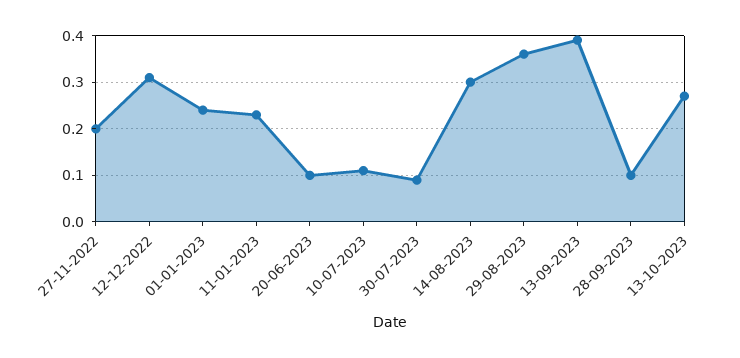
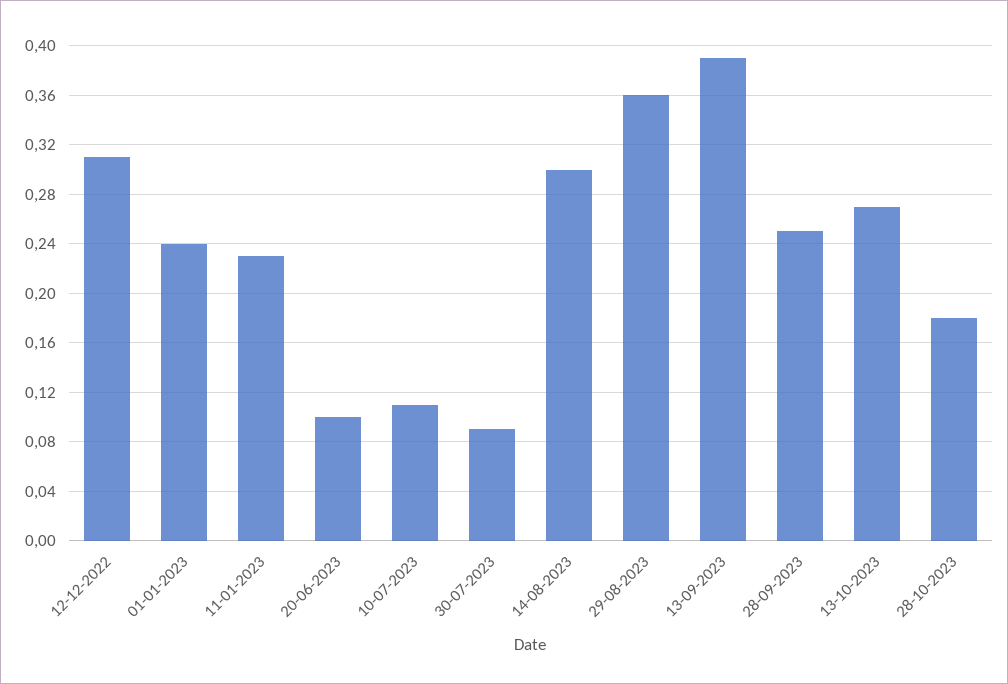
27-11-2022: 0.2 -> none
28-09-2023: 0.1 -> 0.25
28-10-2023: none -> 0.18

